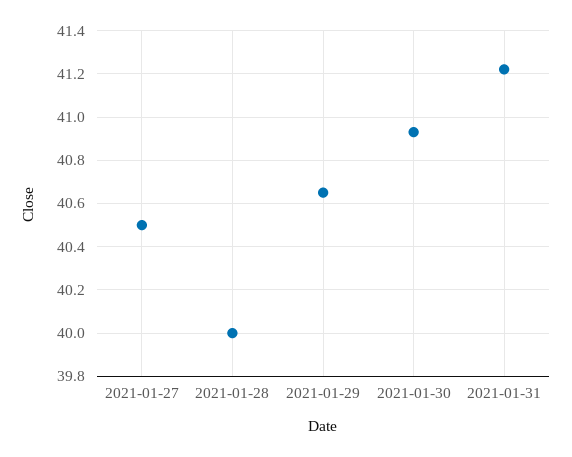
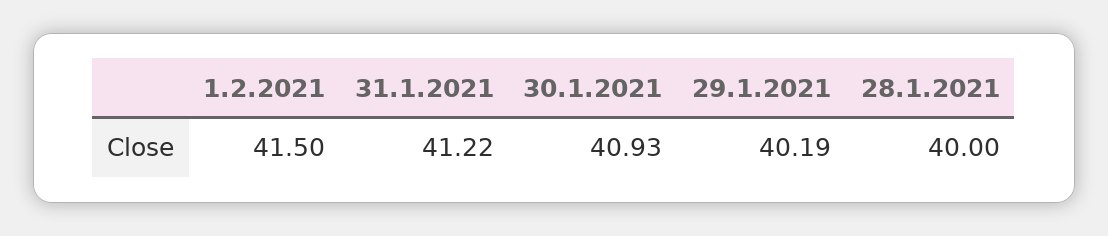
2021-01-27: 40.5 -> none
2021-01-29: 40.65 -> 40.19
1.2.2021: none -> 41.5

